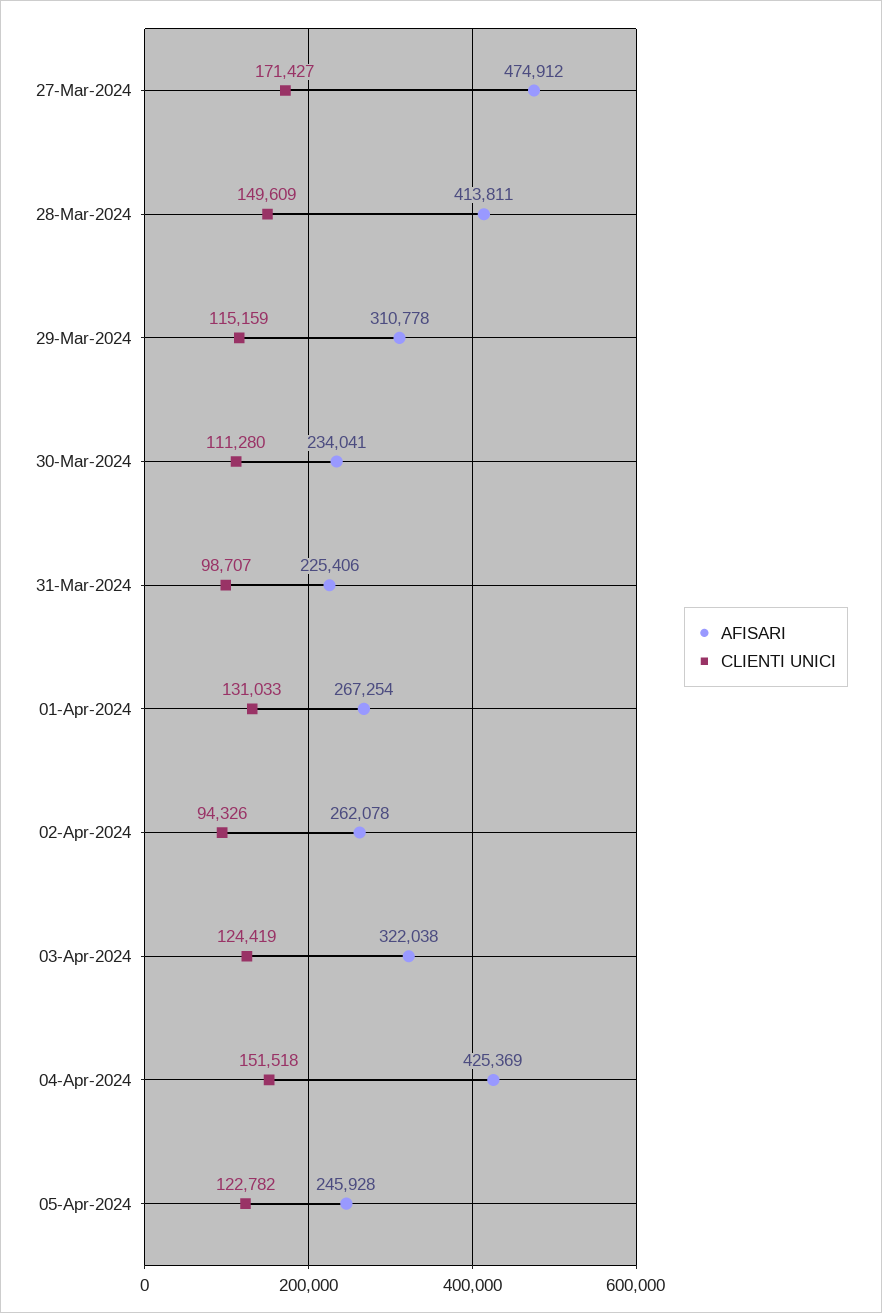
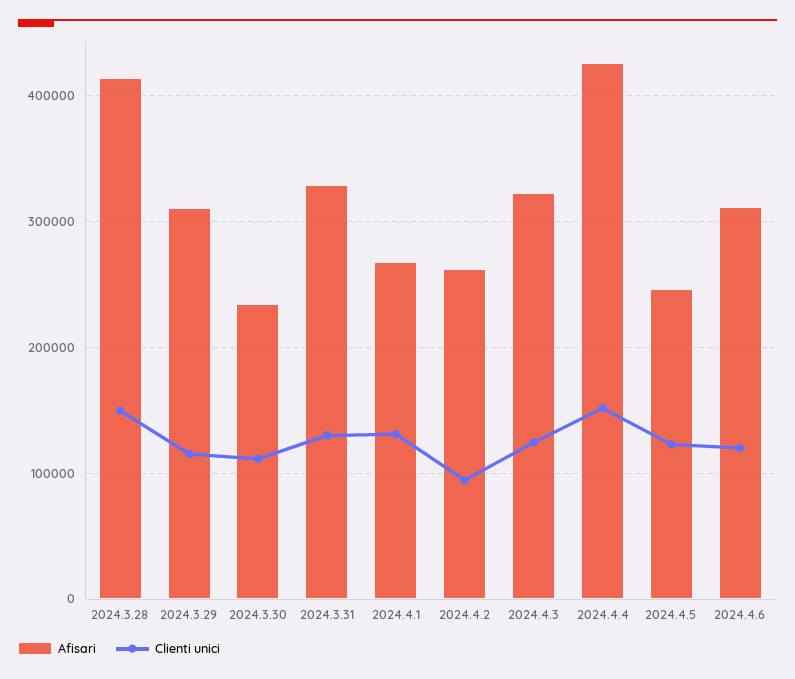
AFISARI, 27-Mar-2024: 474912 -> none
CLIENTI UNICI, 27-Mar-2024: 171427 -> none
AFISARI, 31-Mar-2024: 225406 -> 330000
CLIENTI UNICI, 31-Mar-2024: 98707 -> 130000
AFISARI, 2024.4.6: none -> 310000
CLIENTI UNICI, 2024.4.6: none -> 120000

